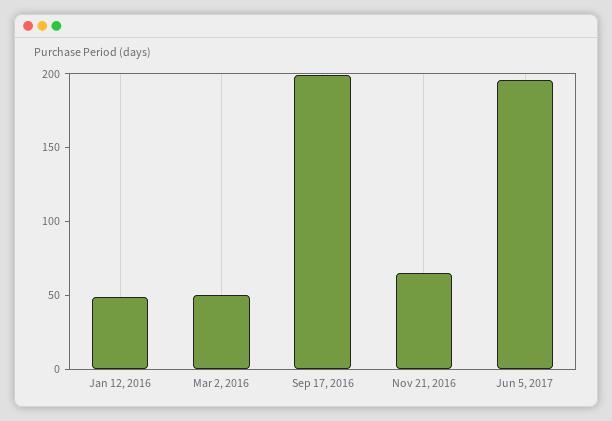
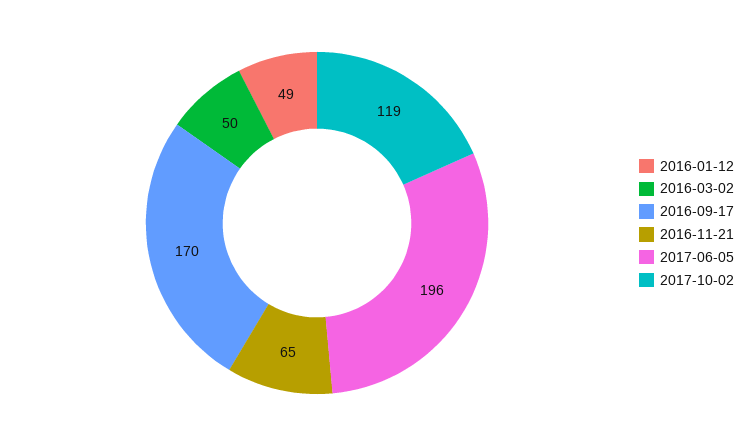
Sep 17, 2016: 200 -> 170
2017-10-02: none -> 119

